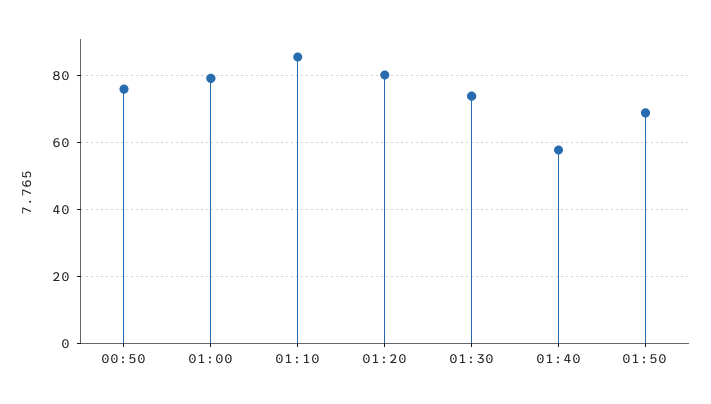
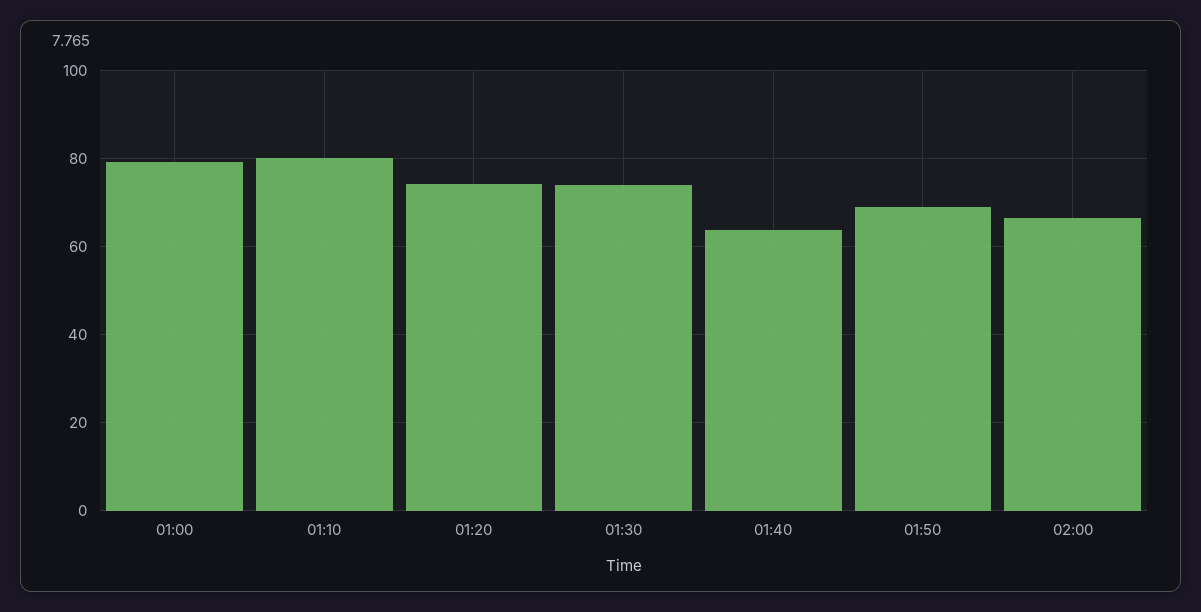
00:50: 76 -> none
01:10: 86 -> 80
01:20: 80 -> 74
01:40: 58 -> 64
02:00: none -> 66

